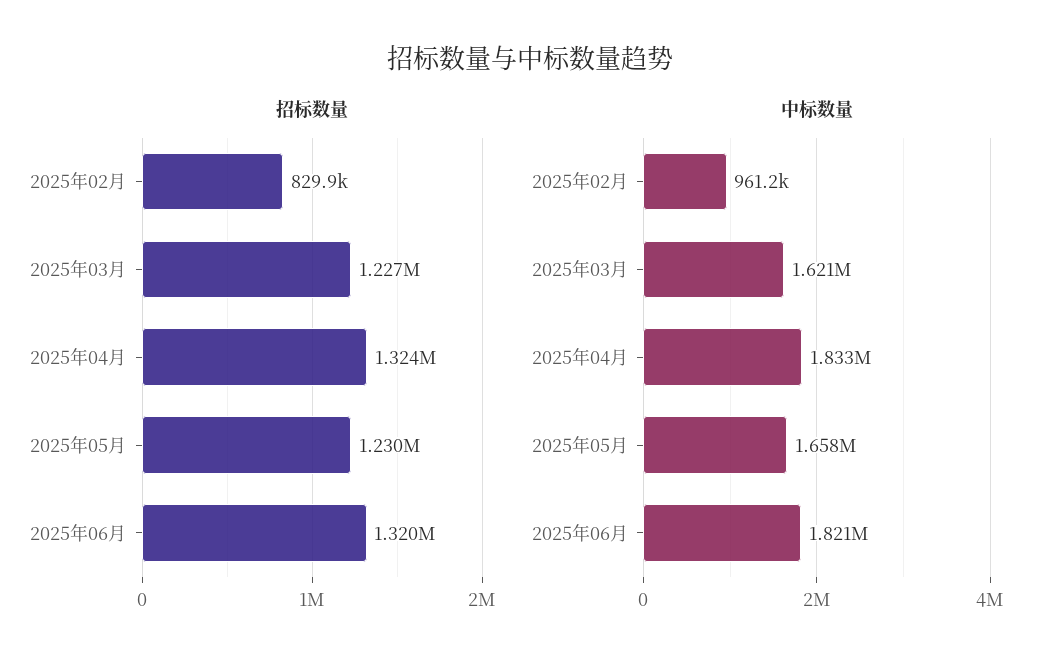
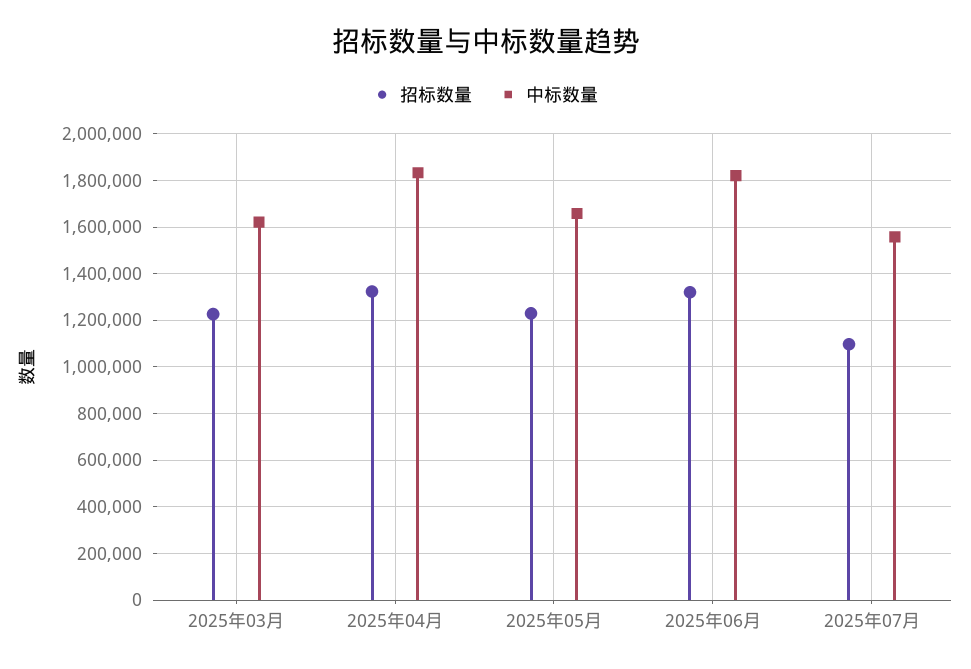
招标数量, 2025年02月: 829900 -> none
中标数量, 2025年02月: 961200 -> none
招标数量, 2025年07月: none -> 1100000
中标数量, 2025年07月: none -> 1550000

